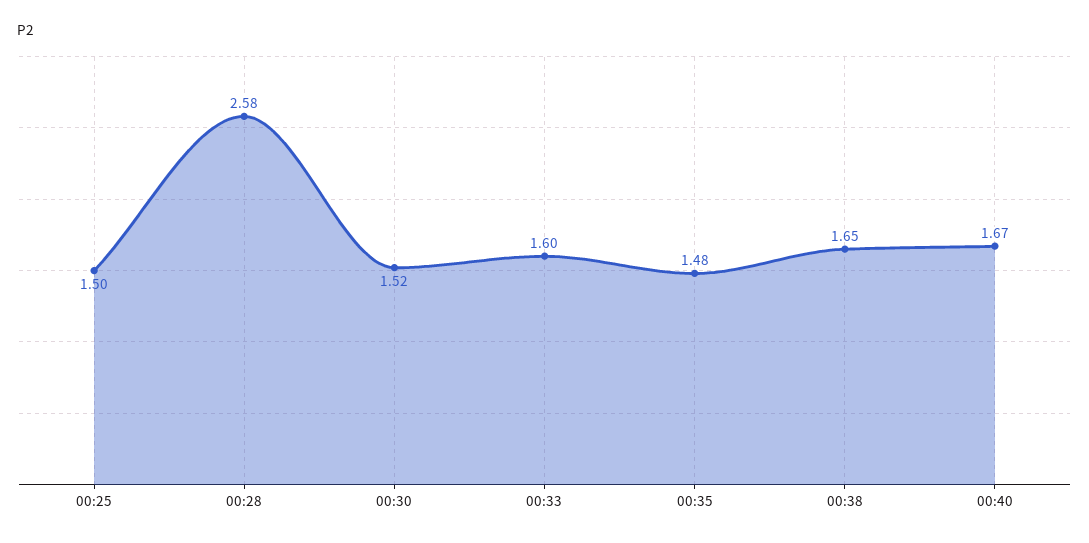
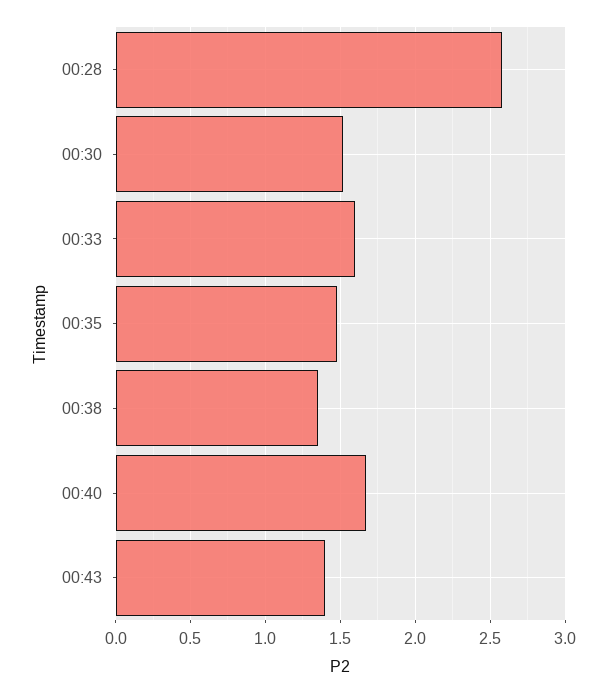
00:25: 1.5 -> none
00:38: 1.65 -> 1.35
00:43: none -> 1.4

